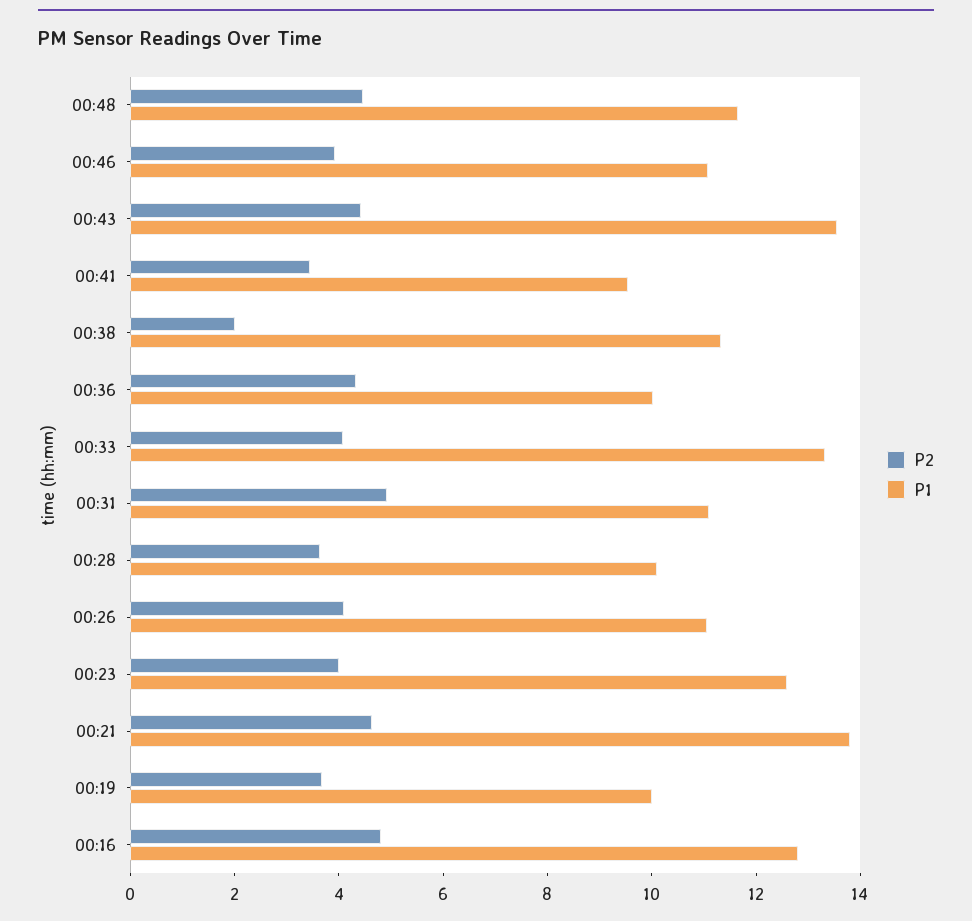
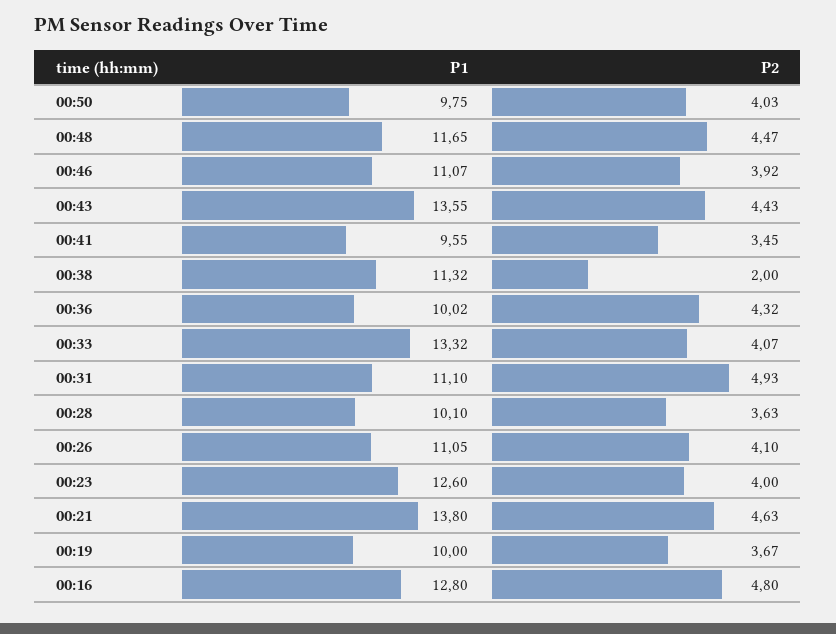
P1, 00:50: none -> 9.75
P2, 00:50: none -> 4.03

